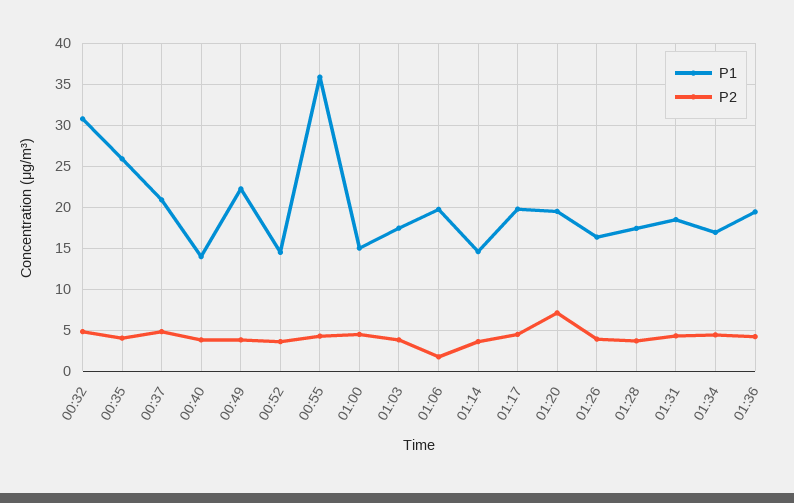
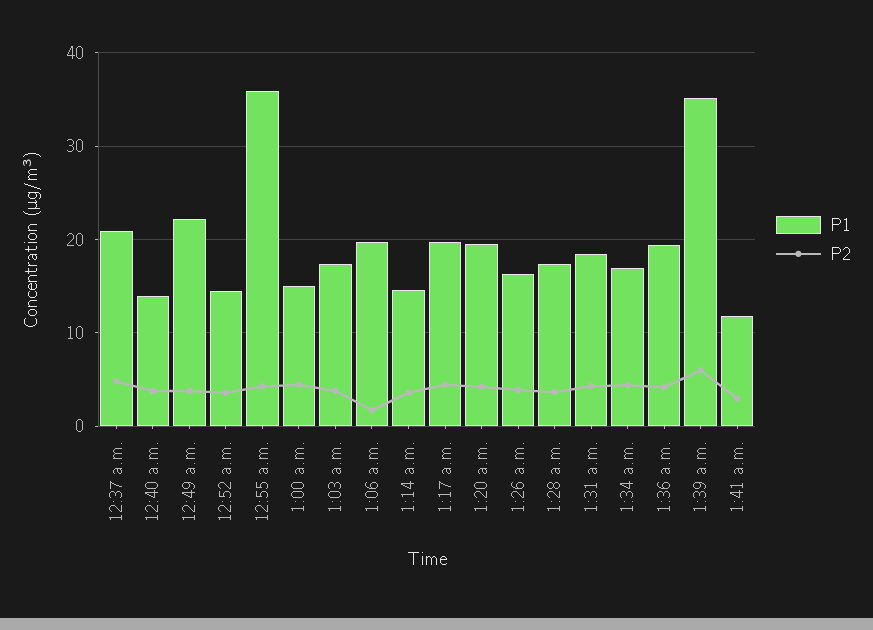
P1, 00:32: 31 -> none
P2, 00:32: 5 -> none
P1, 00:35: 26 -> none
P2, 00:35: 4 -> none
P2, 01:20: 7 -> 4
P1, 1:39 a.m.: none -> 35
P2, 1:39 a.m.: none -> 6
P1, 1:41 a.m.: none -> 12
P2, 1:41 a.m.: none -> 3

